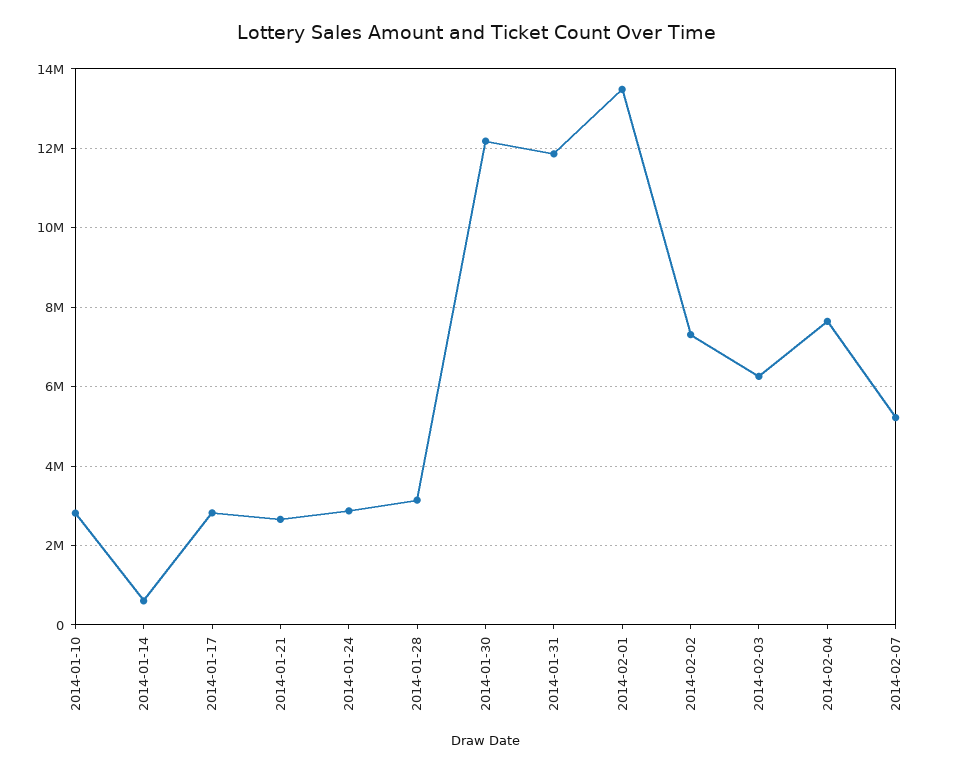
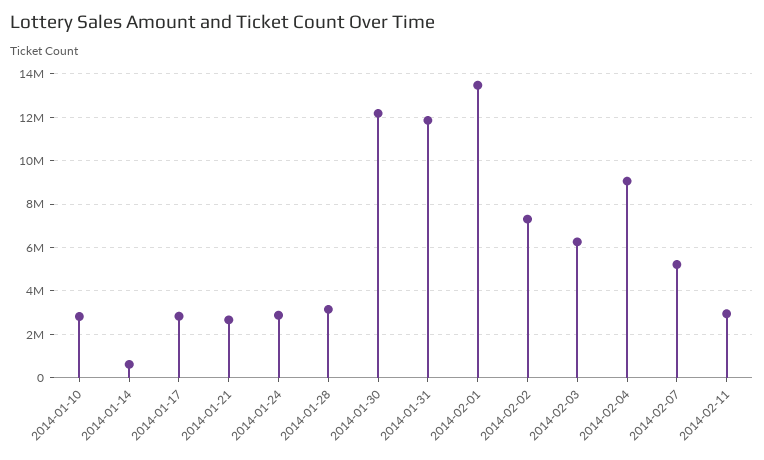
2014-02-04: 7600000 -> 9000000
2014-02-11: none -> 3000000

